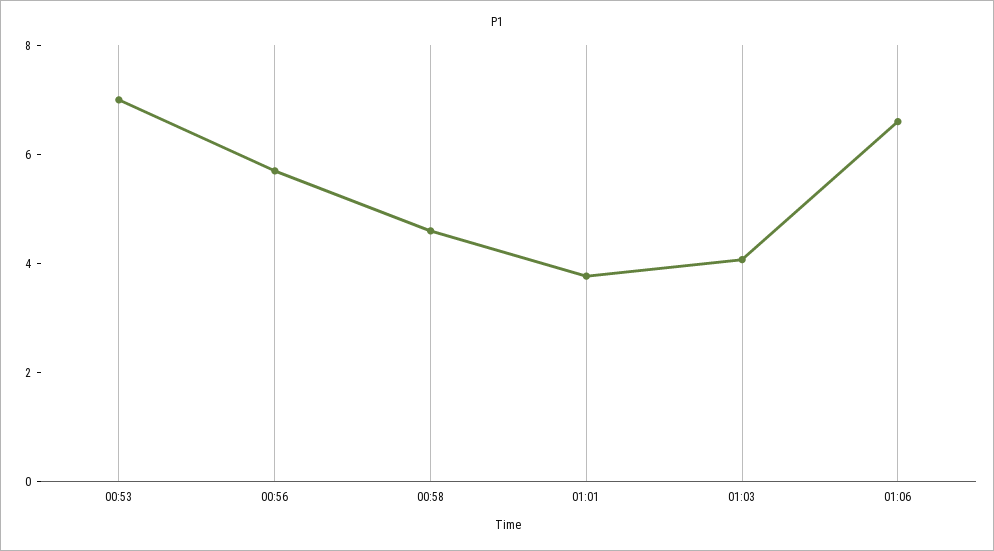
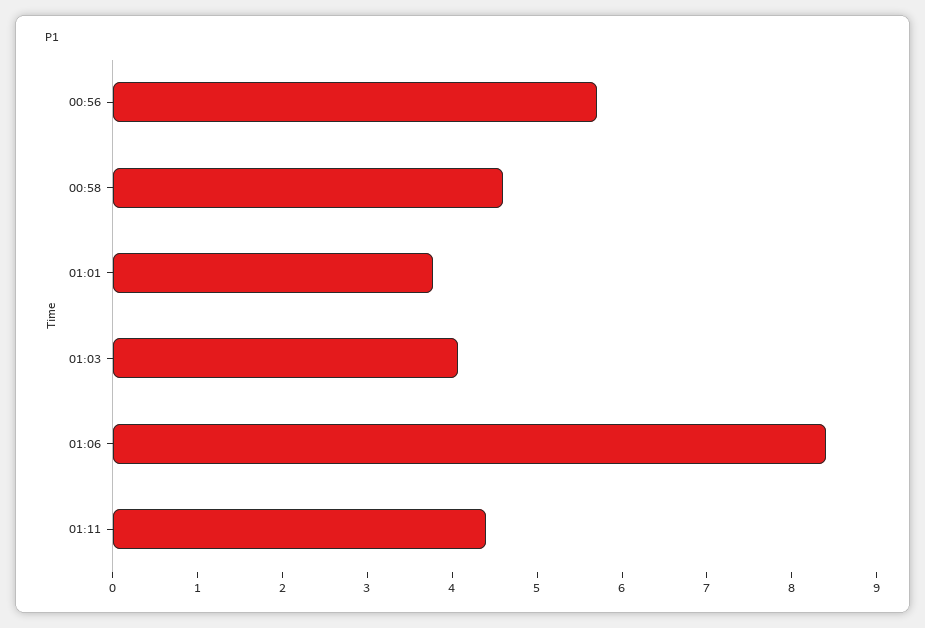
00:53: 7 -> none
01:06: 6.5 -> 8.4
01:11: none -> 4.4

